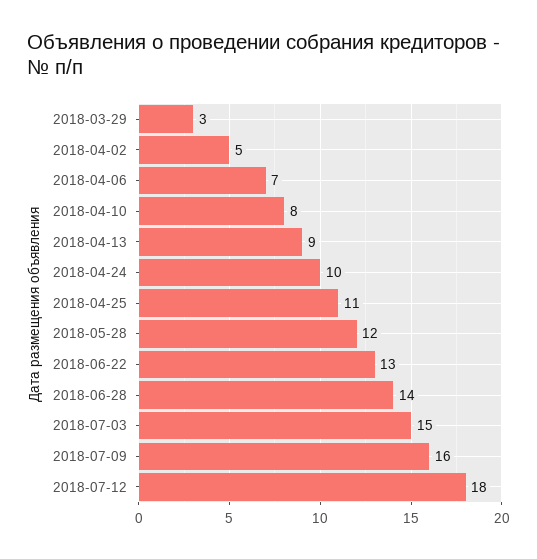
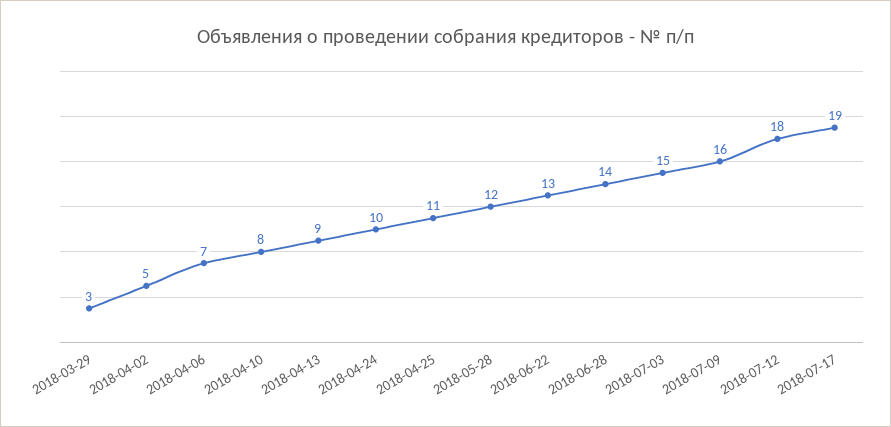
2018-07-17: none -> 19

